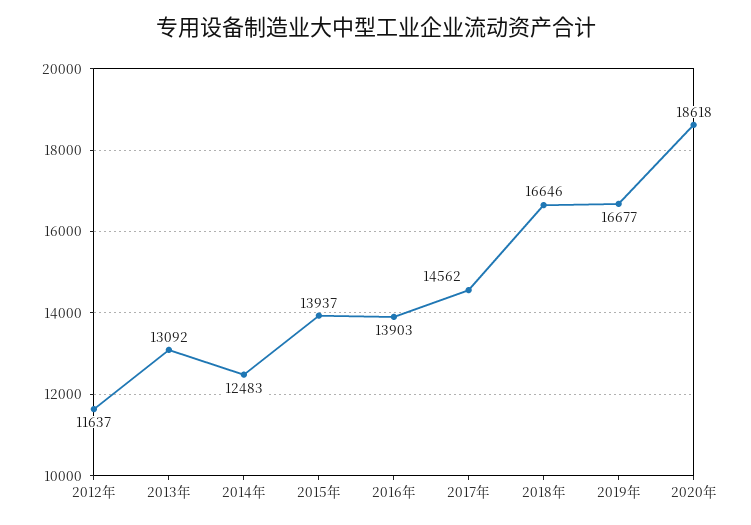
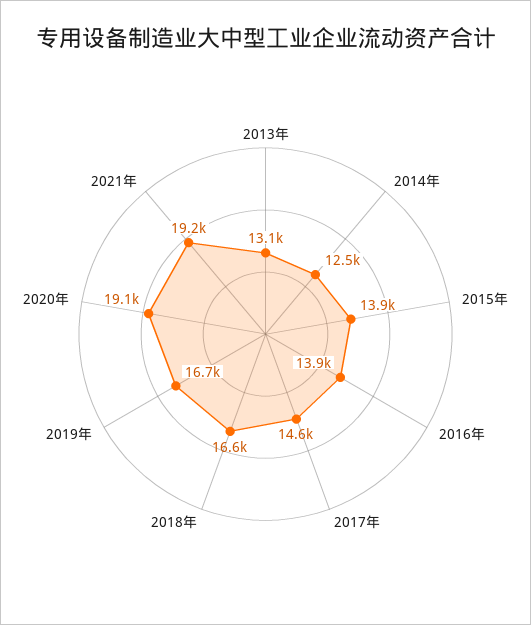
2012年: 11637 -> none
2020年: 18618 -> 19100
2021年: none -> 19200

